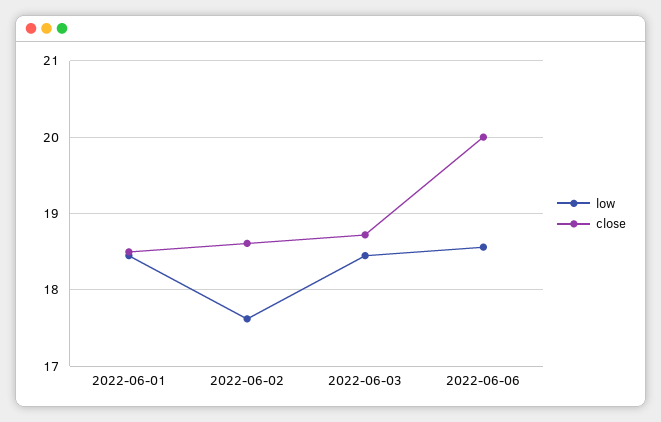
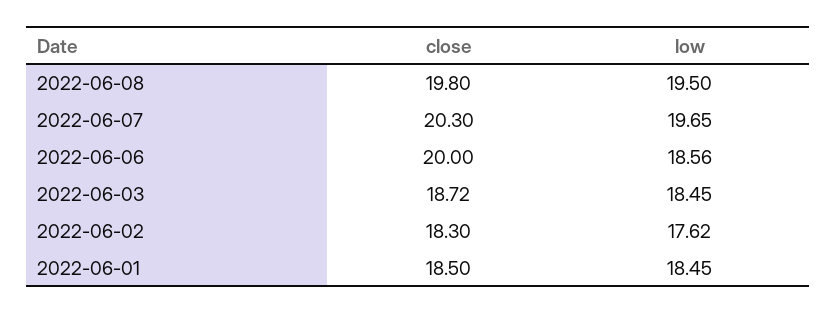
close, 2022-06-02: 18.6 -> 18.3
close, 2022-06-08: none -> 19.8
low, 2022-06-08: none -> 19.5
close, 2022-06-07: none -> 20.3
low, 2022-06-07: none -> 19.65

